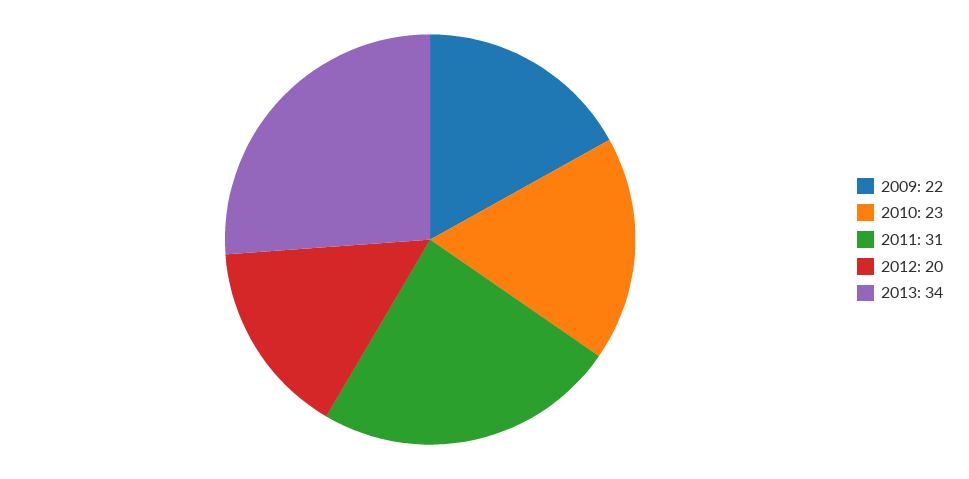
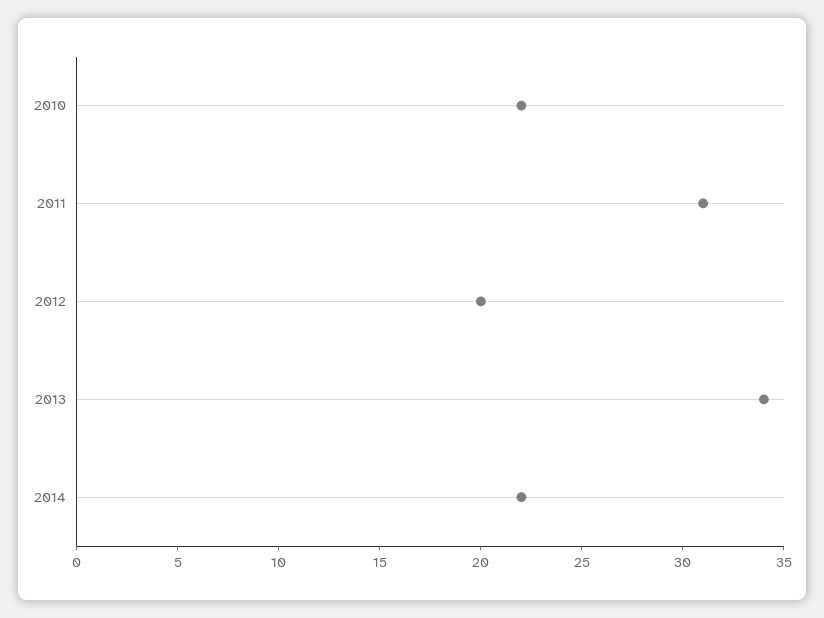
2009: 22 -> none
2010: 23 -> 22
2014: none -> 22

